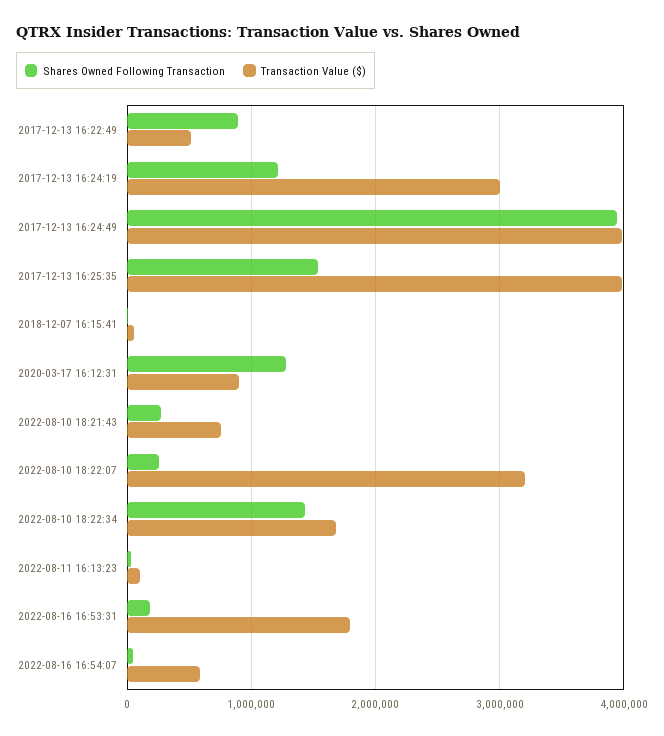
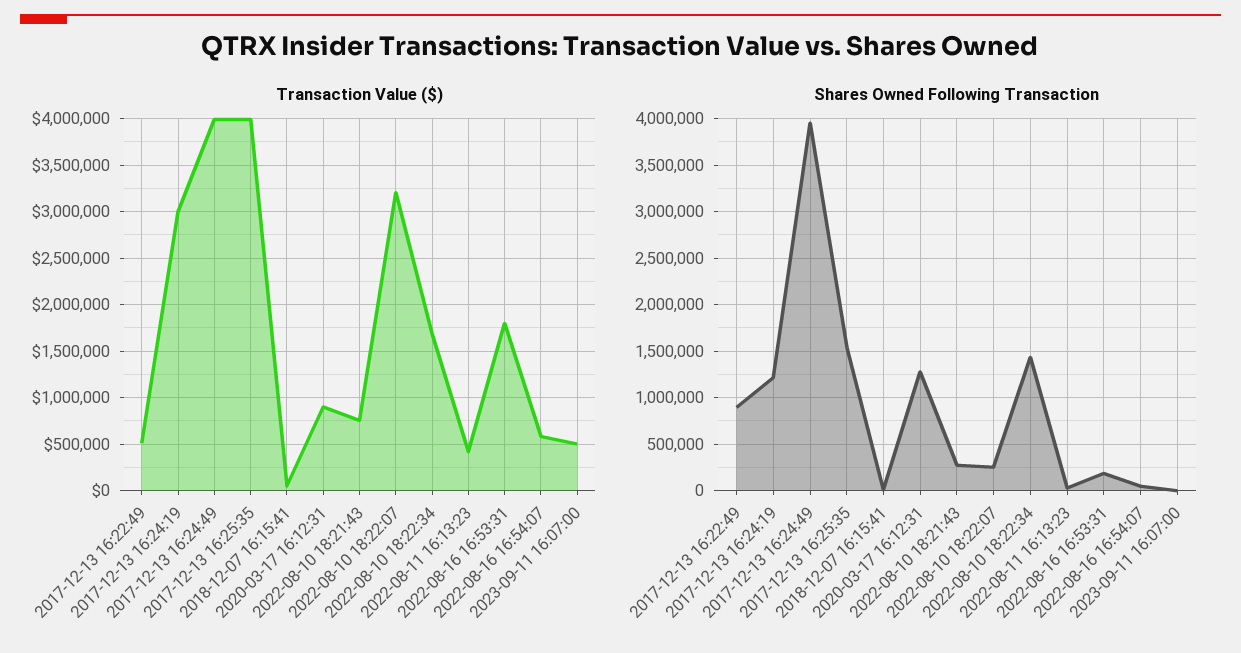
Transaction Value ($), 2022-08-11 16:13:23: 100000 -> 400000
Transaction Value ($), 2023-09-11 16:07:00: none -> 500000
Shares Owned Following Transaction, 2023-09-11 16:07:00: none -> 0

